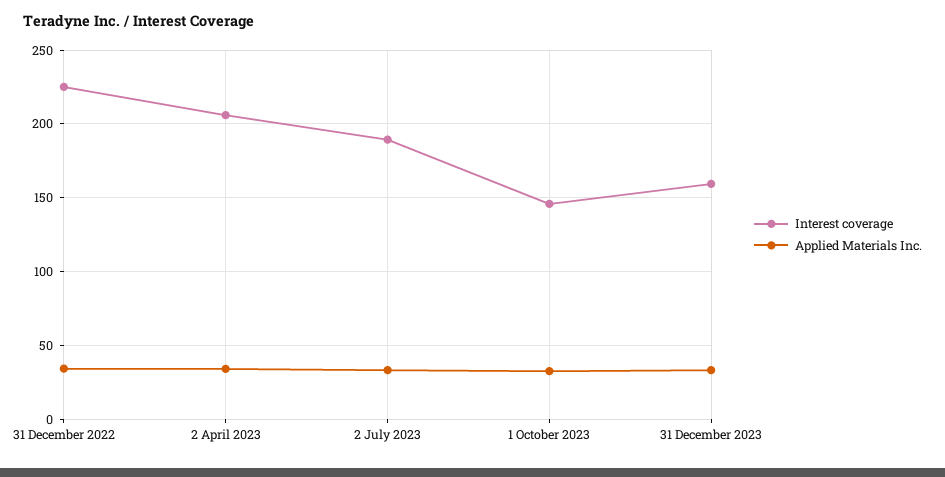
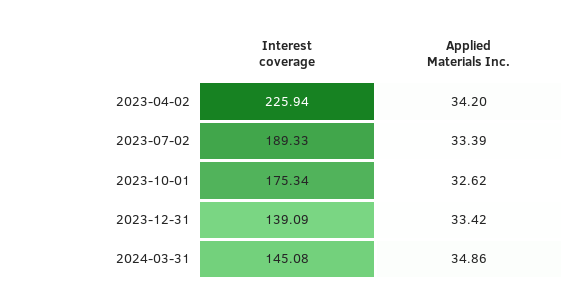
Interest coverage, 31 December 2022: 225 -> none
Applied Materials Inc., 31 December 2022: 35 -> none
Interest coverage, 2 April 2023: 205 -> 225.94
Interest coverage, 1 October 2023: 145 -> 175.34
Interest coverage, 31 December 2023: 160 -> 139.09
Interest coverage, 2024-03-31: none -> 145.08
Applied Materials Inc., 2024-03-31: none -> 34.86

